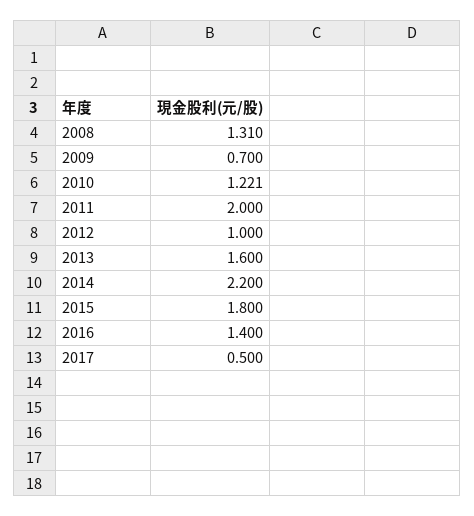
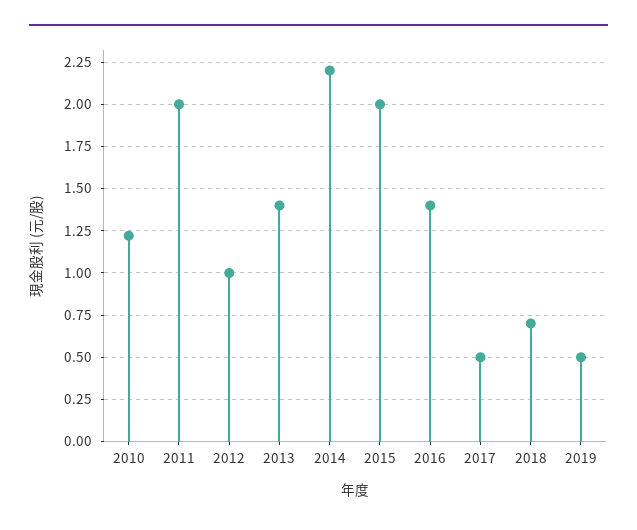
2008: 1.31 -> none
2009: 0.7 -> none
2013: 1.6 -> 1.4
2015: 1.8 -> 2
2018: none -> 0.7
2019: none -> 0.5

